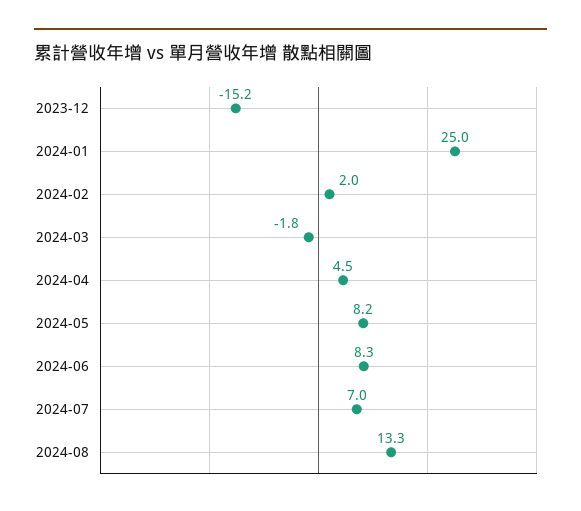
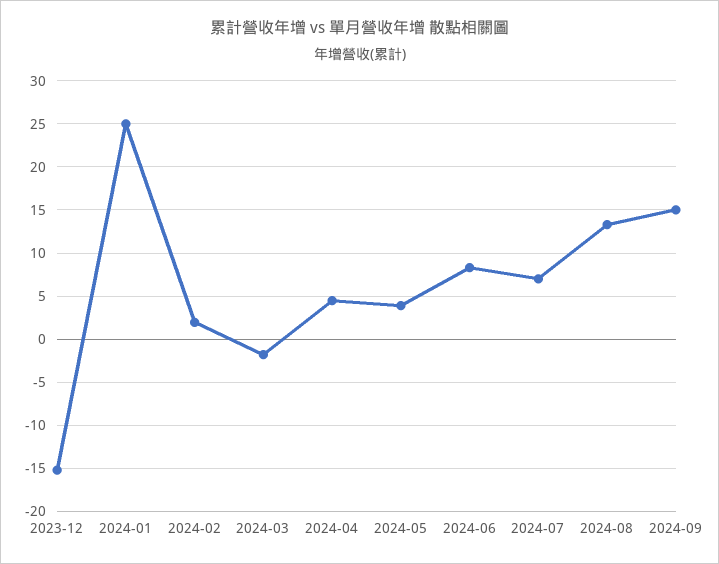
2024-05: 8.2 -> 4
2024-09: none -> 15

